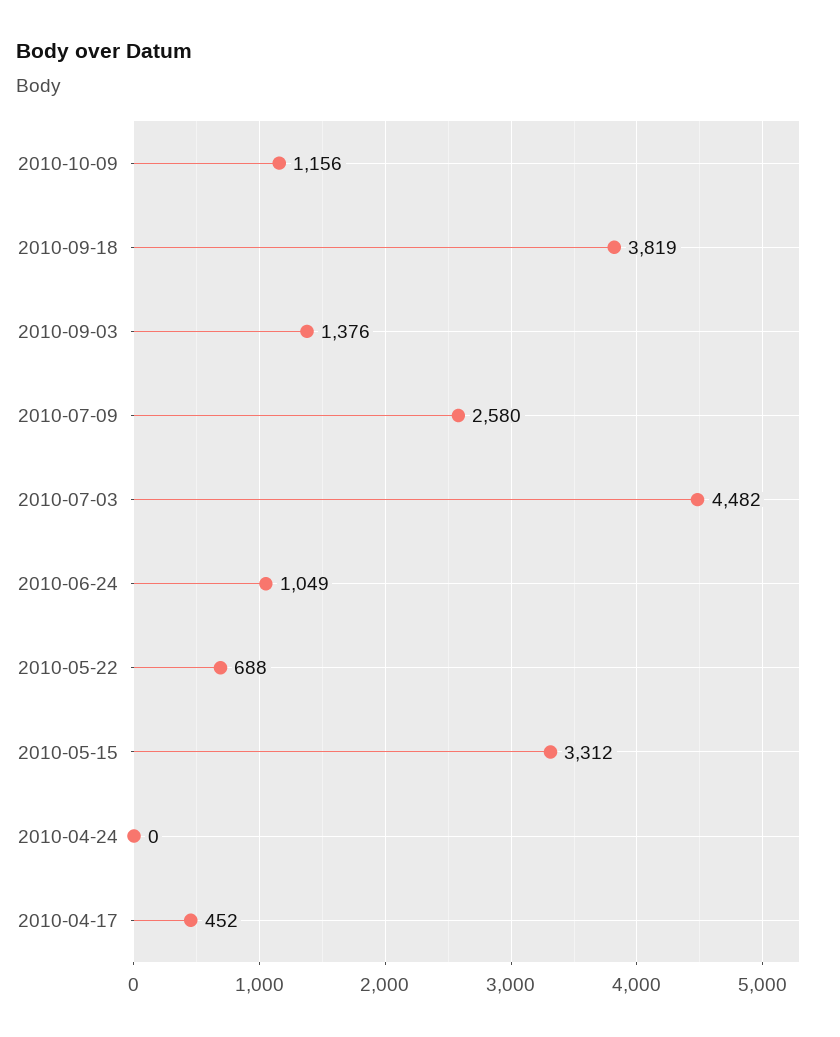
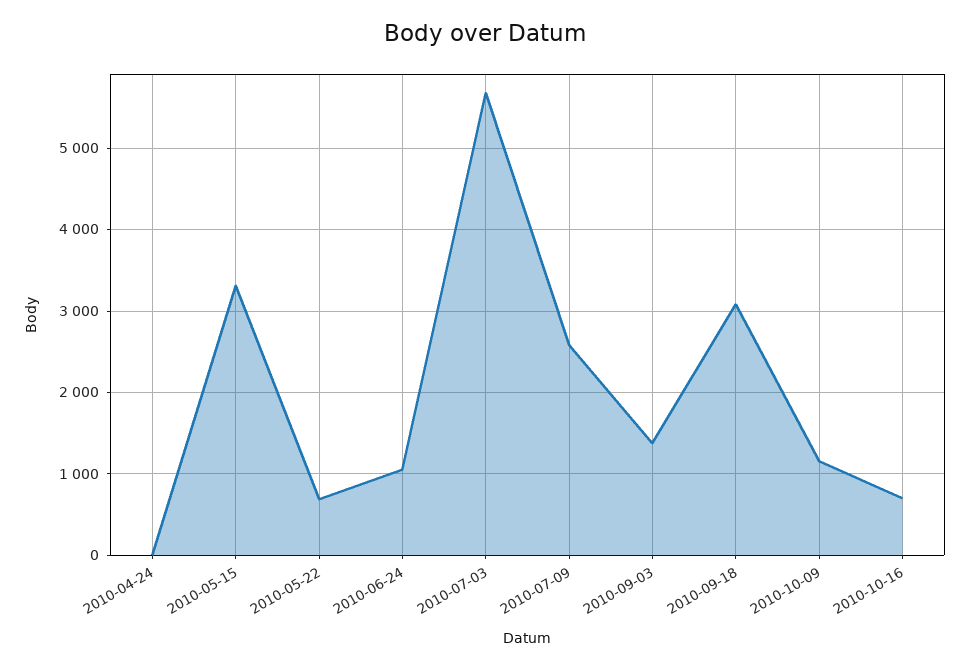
2010-09-18: 3819 -> 3100
2010-07-03: 4482 -> 5700
2010-04-17: 452 -> none
2010-10-16: none -> 700

